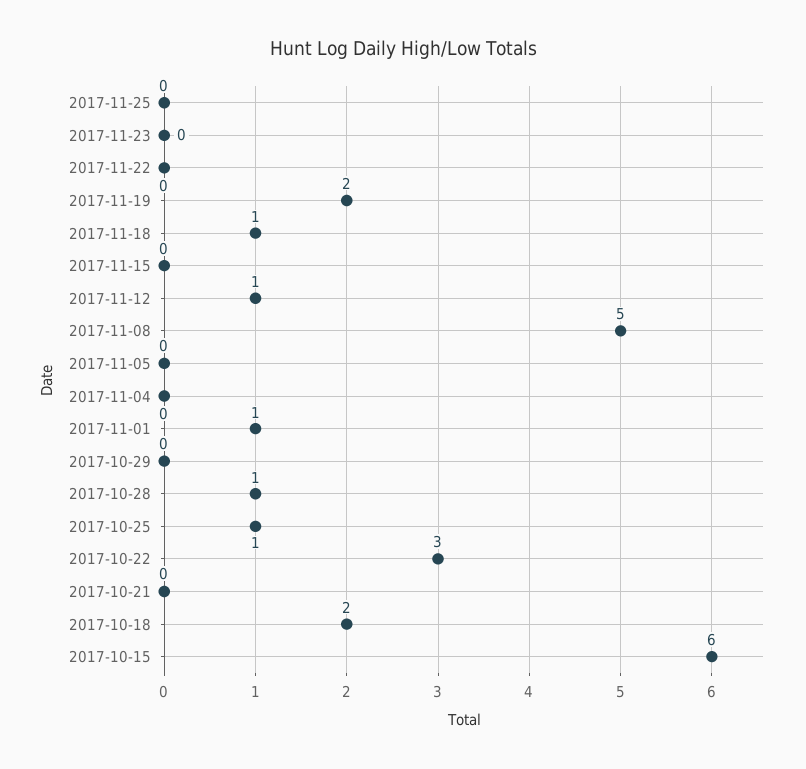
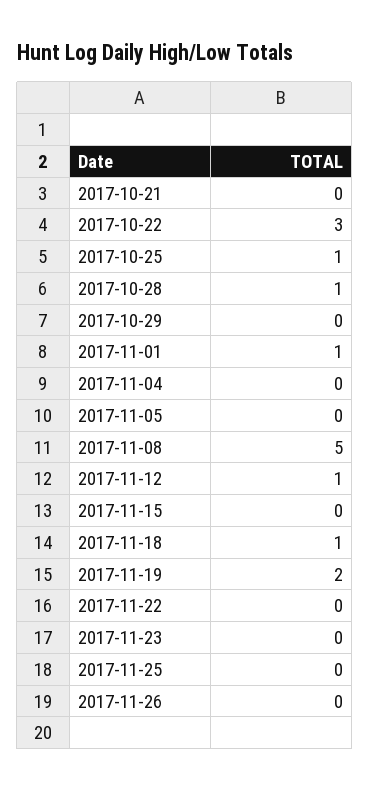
2017-10-18: 2 -> none
2017-10-15: 6 -> none
2017-11-26: none -> 0

